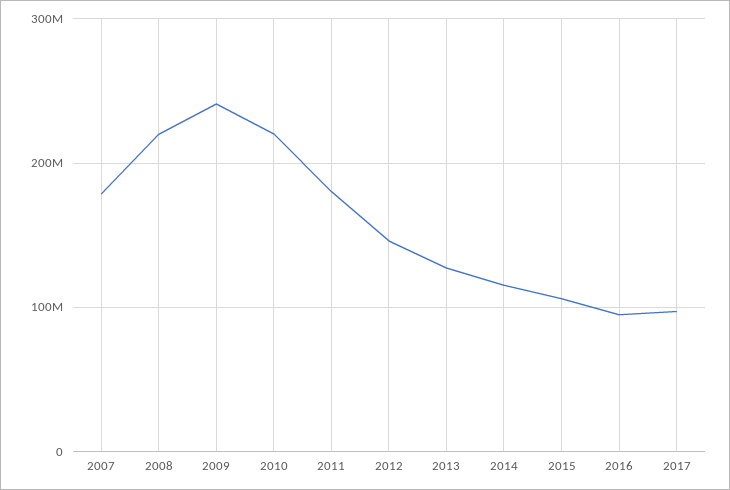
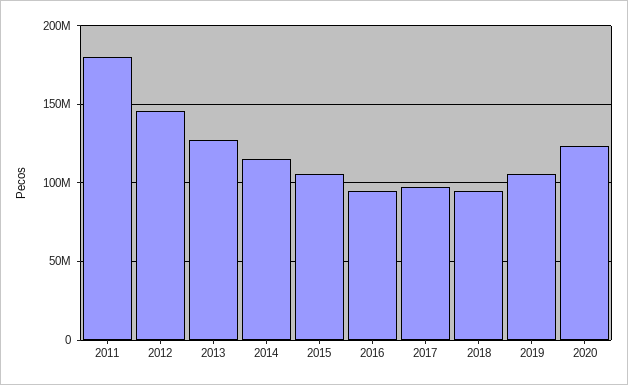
2007: 180000000 -> none
2008: 220000000 -> none
2009: 240000000 -> none
2010: 220000000 -> none
2018: none -> 95000000
2019: none -> 105000000
2020: none -> 125000000

